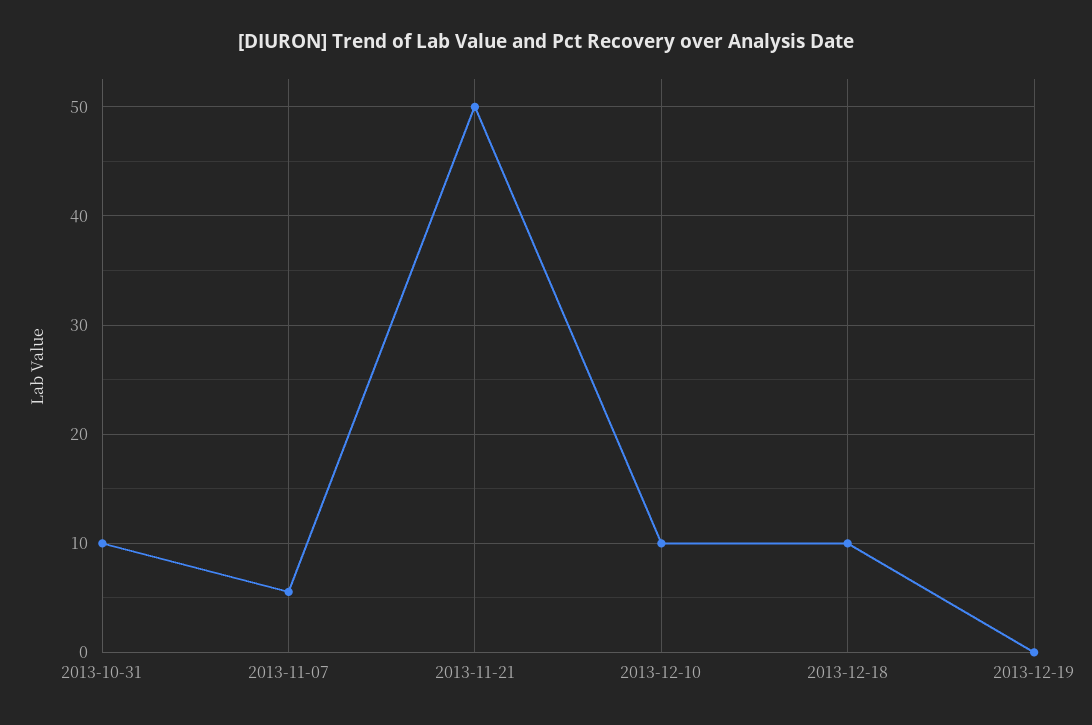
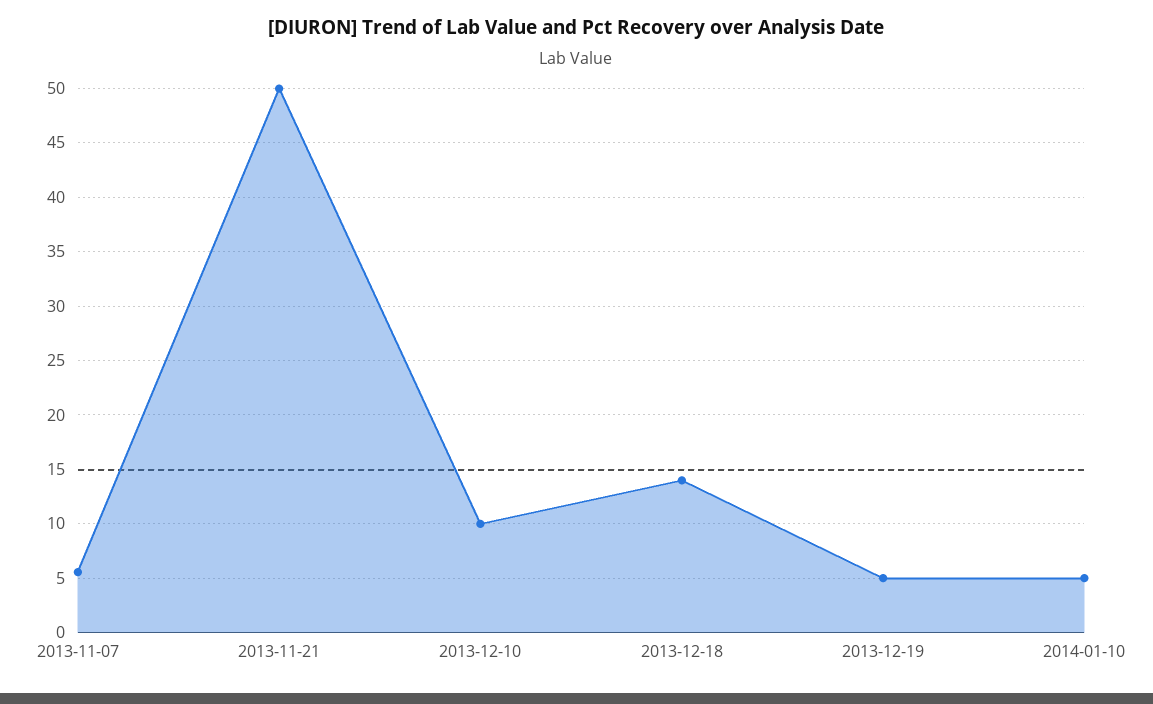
2013-10-31: 10 -> none
2013-12-18: 10 -> 14
2013-12-19: 0 -> 5
2014-01-10: none -> 5

